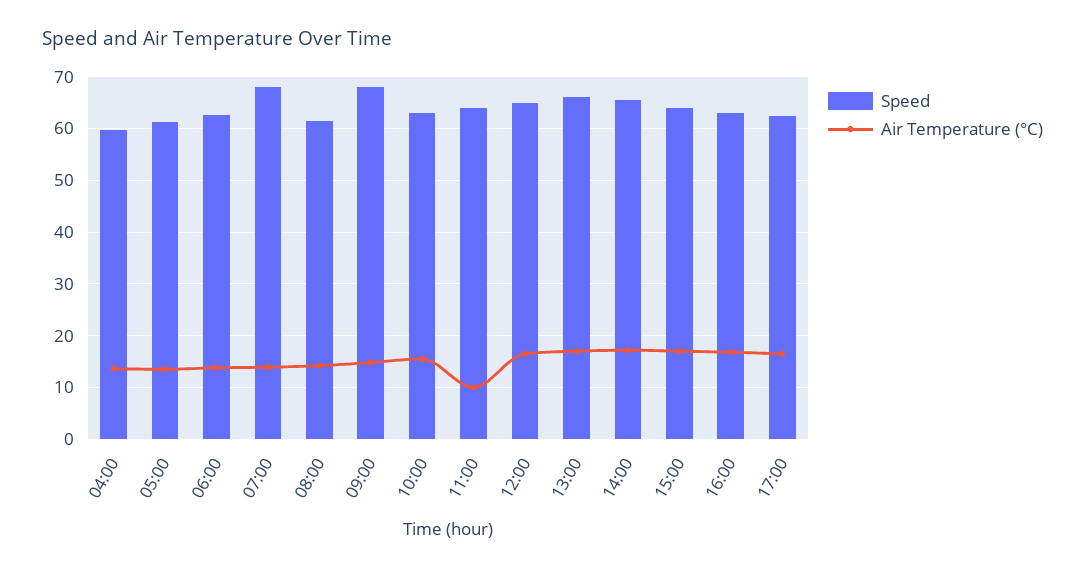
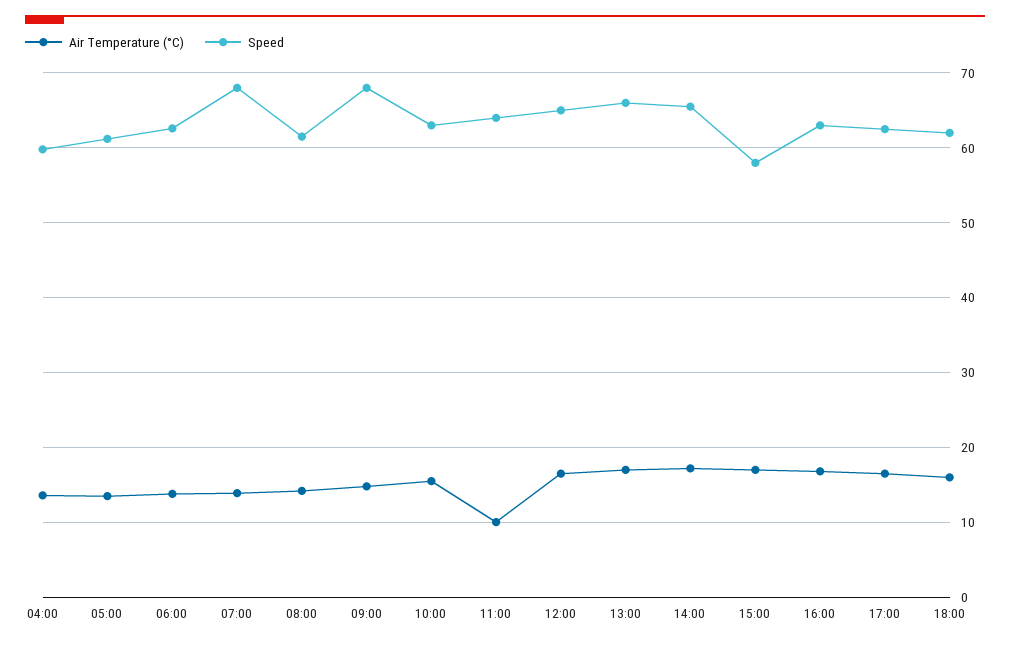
Speed, 15:00: 64 -> 58
Air Temperature (°C), 18:00: none -> 16
Speed, 18:00: none -> 62

